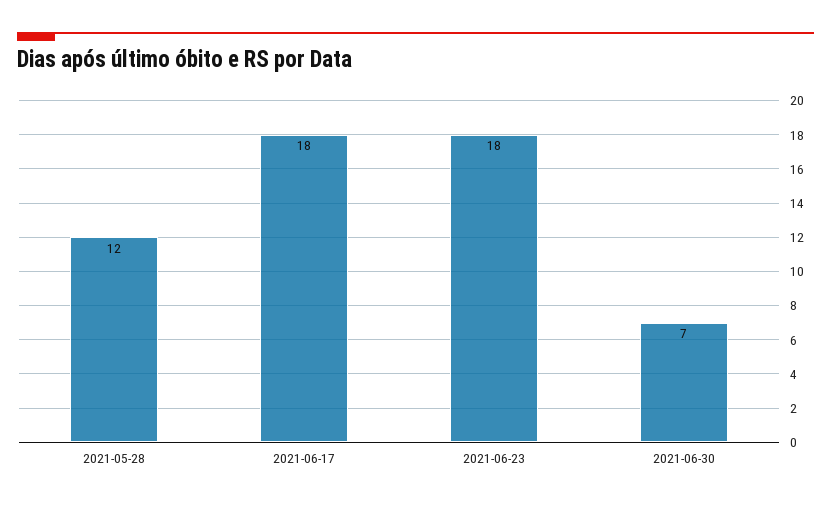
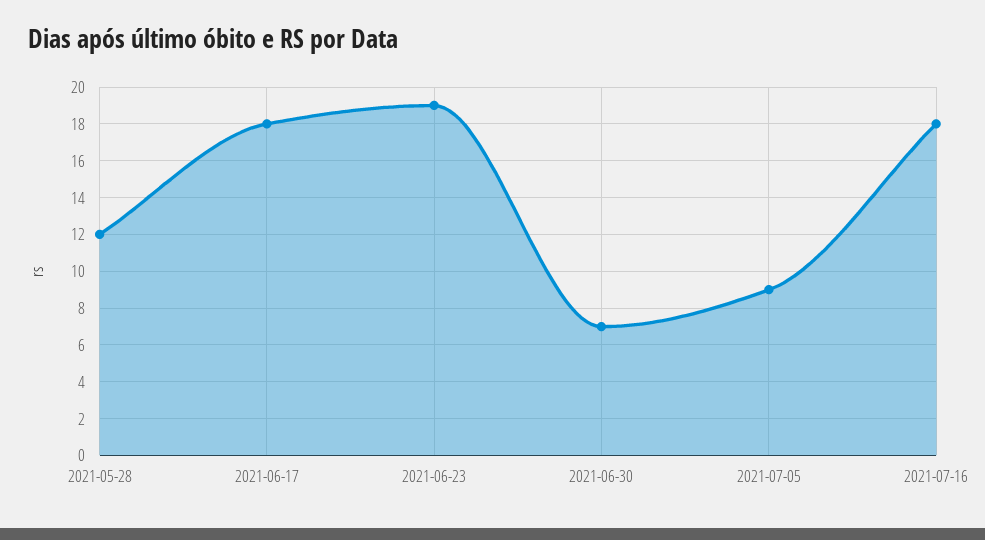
2021-06-23: 18 -> 19
2021-07-05: none -> 9
2021-07-16: none -> 18

